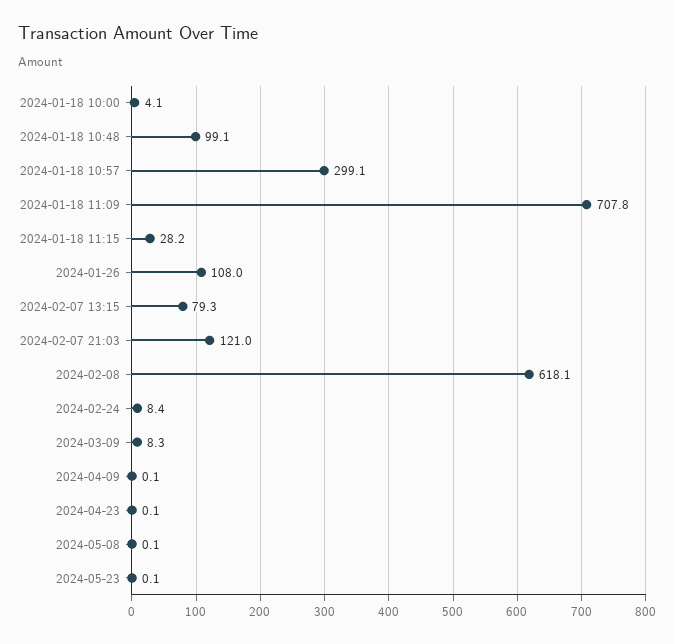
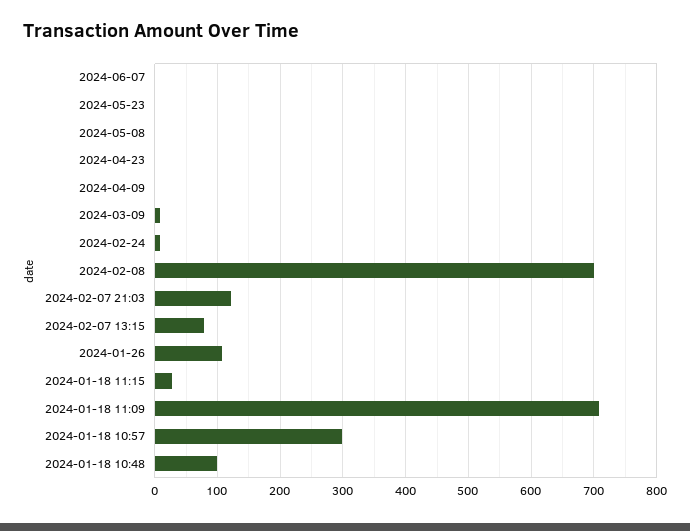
2024-01-18 10:00: 4.1 -> none
2024-02-08: 618.1 -> 700
2024-06-07: none -> 0

